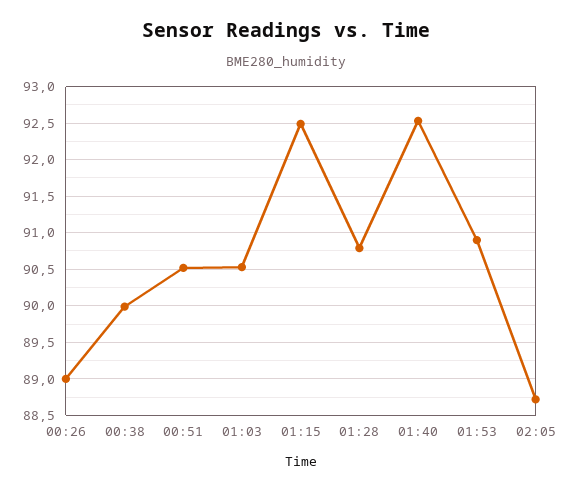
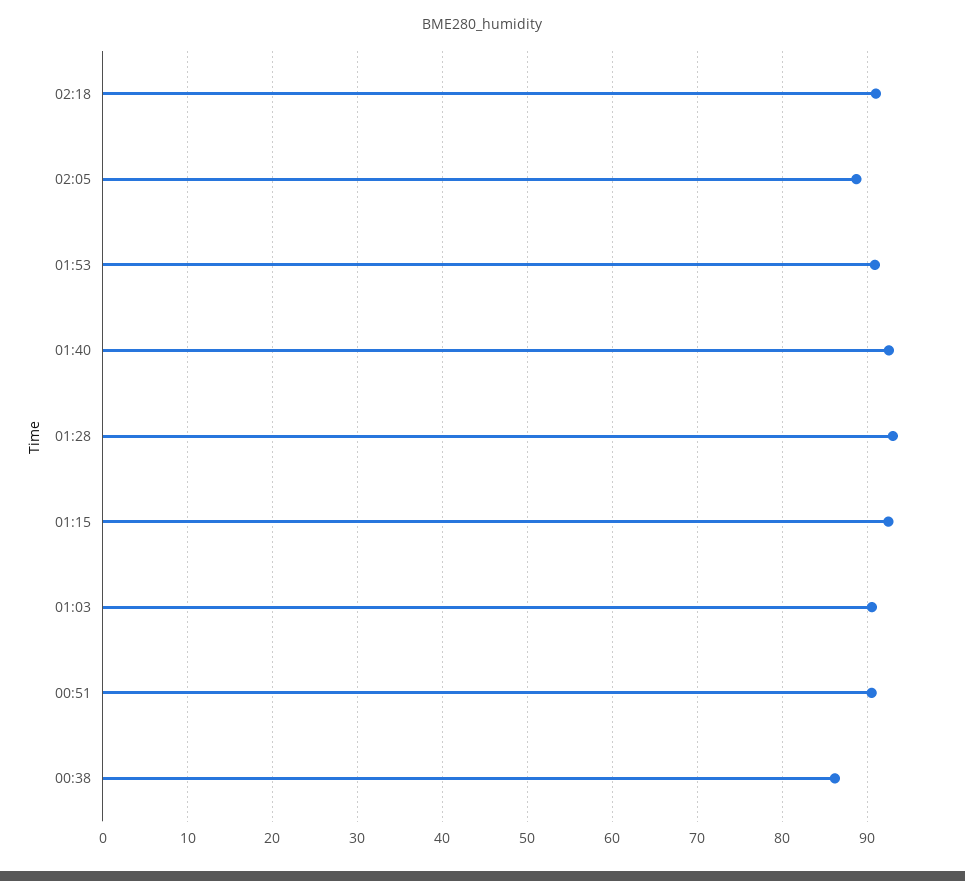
00:26: 89 -> none
00:38: 90 -> 86
01:28: 90.8 -> 93
02:18: none -> 91

